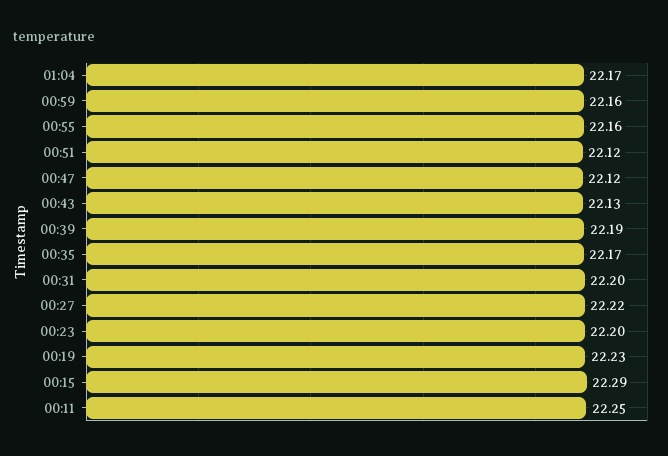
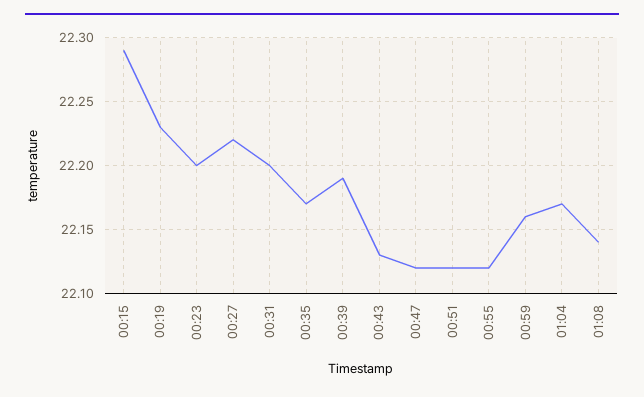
00:55: 22.16 -> 22.12
00:11: 22.25 -> none
01:08: none -> 22.14

